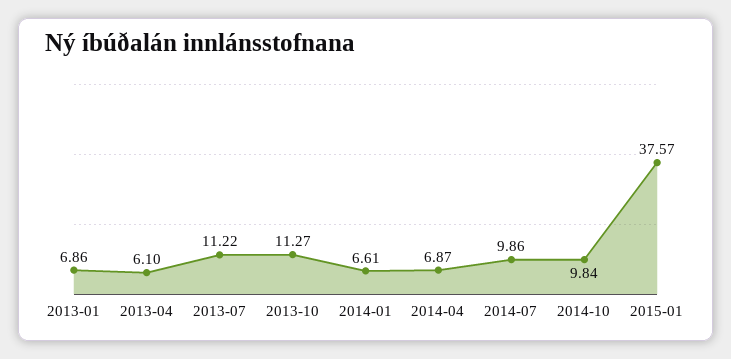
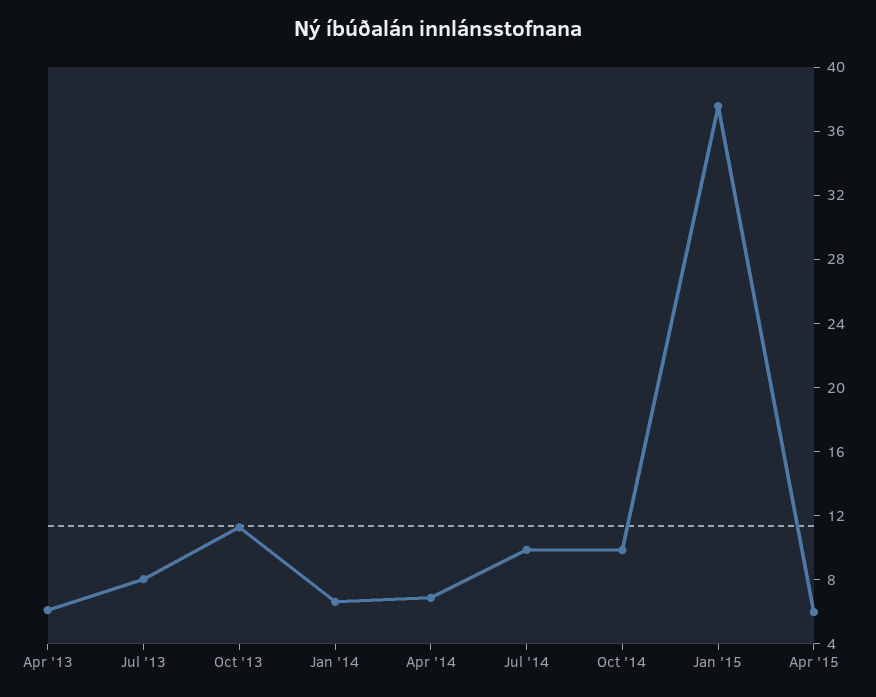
2013-01: 6.86 -> none
2013-07: 11.22 -> 8
Apr '15: none -> 6

